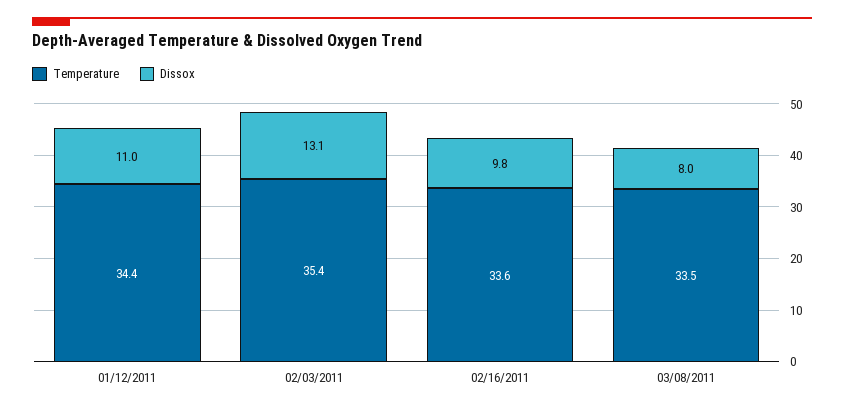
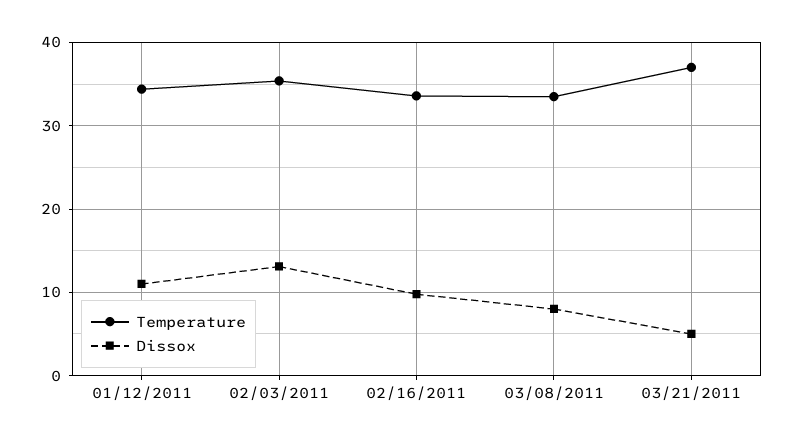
Temperature, 03/21/2011: none -> 37
Dissox, 03/21/2011: none -> 5

